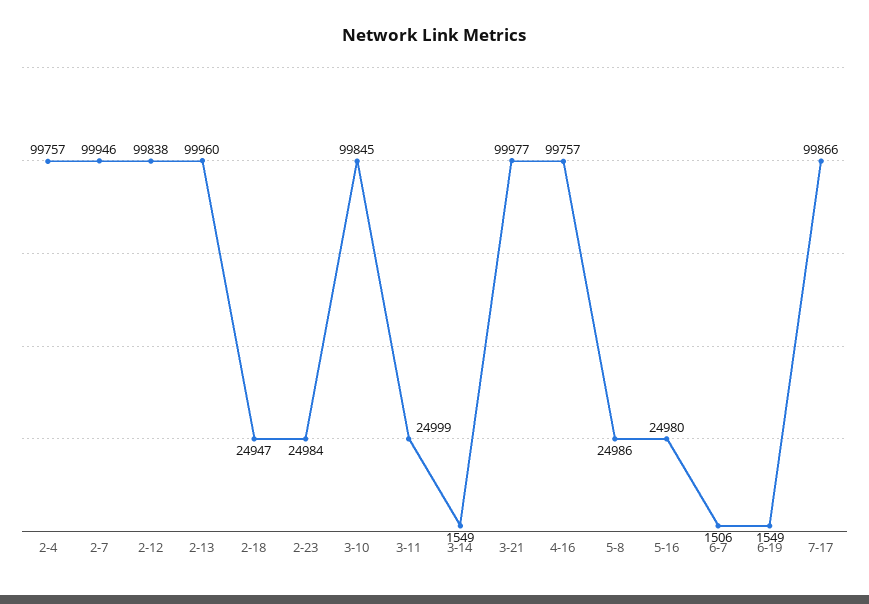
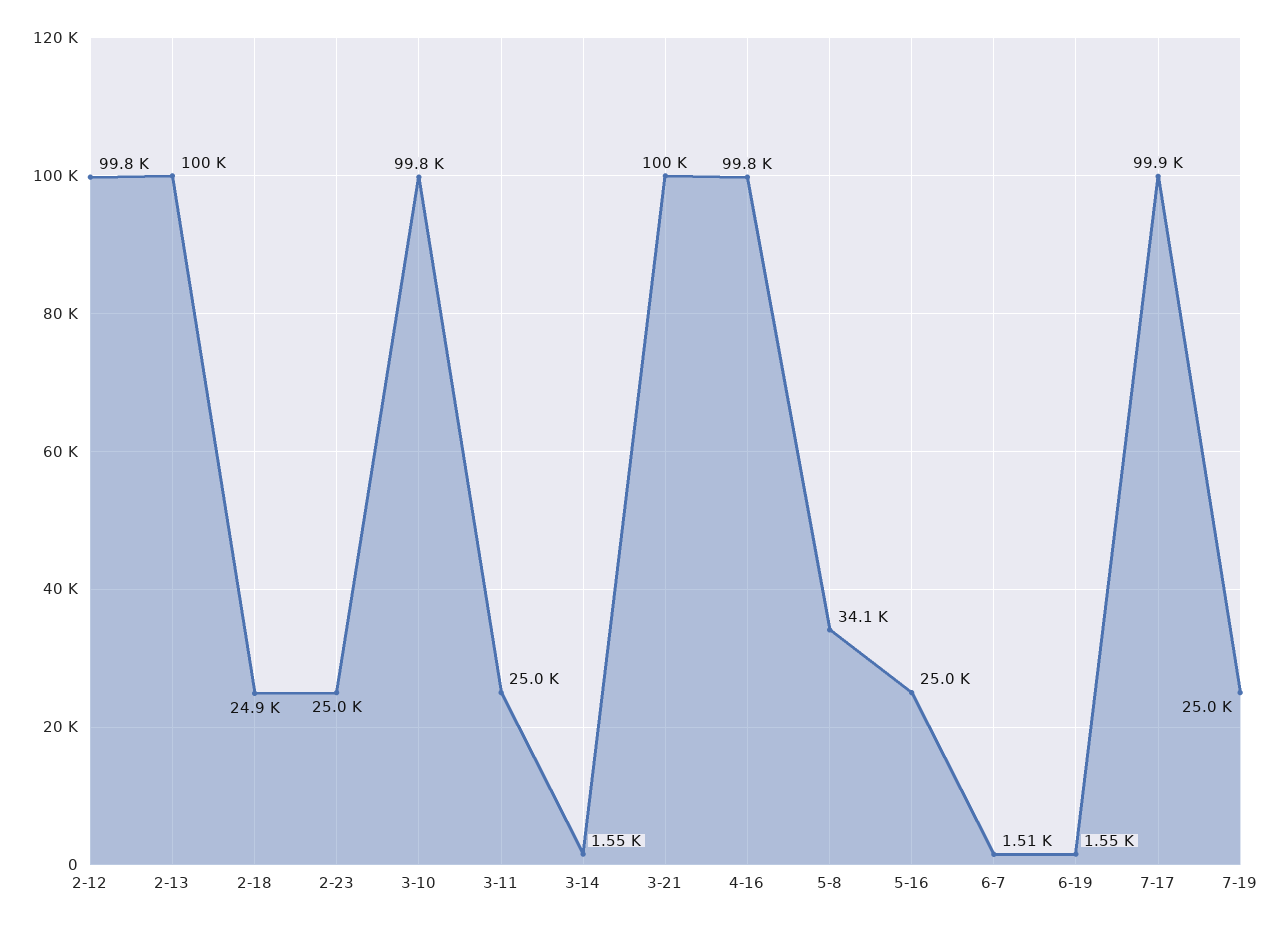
2-4: 99757 -> none
2-7: 99946 -> none
5-8: 24986 -> 34100
7-19: none -> 25000

